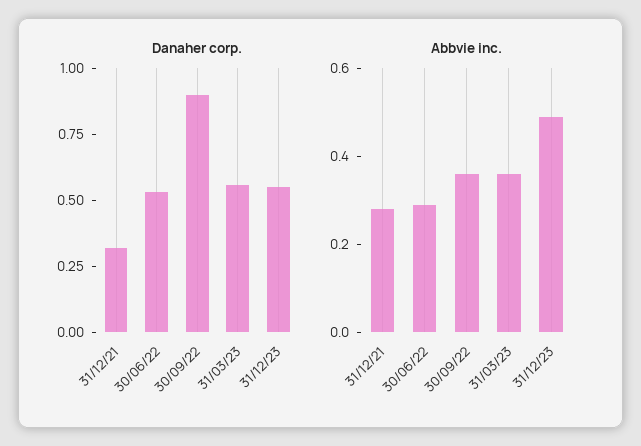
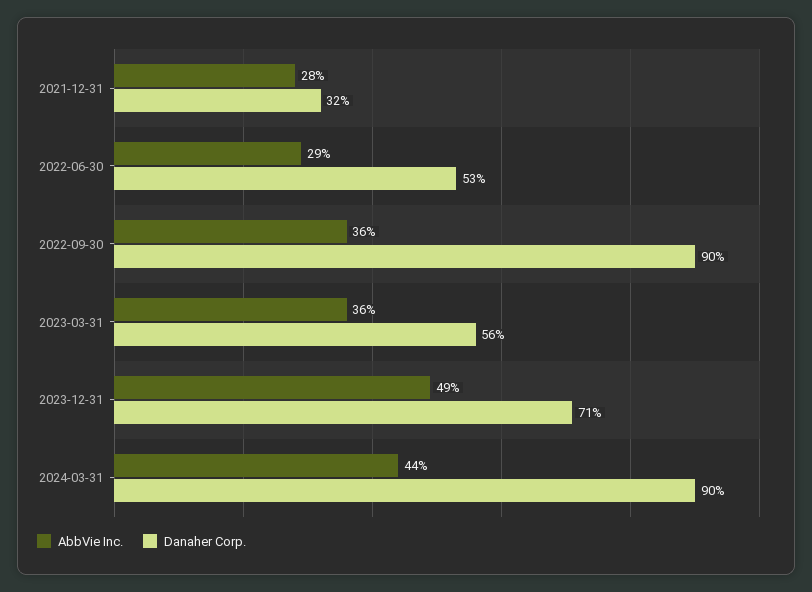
Danaher corp., 31/12/23: 0.55 -> 0.71
Abbvie inc., 2024-03-31: none -> 0.44
Danaher corp., 2024-03-31: none -> 0.9

